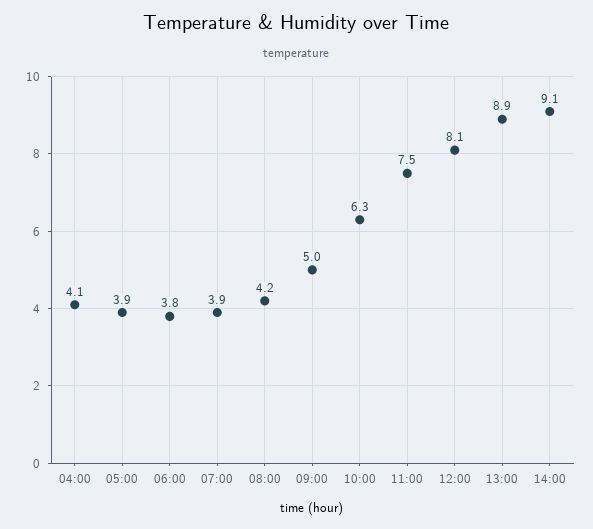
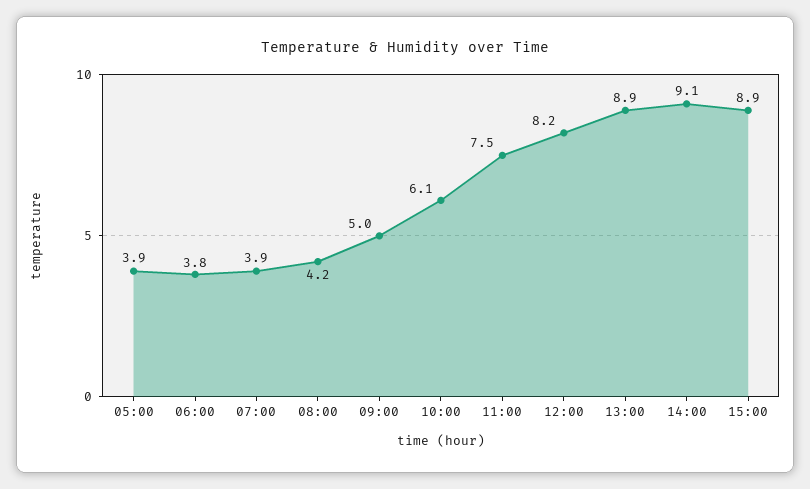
04:00: 4.1 -> none
10:00: 6.3 -> 6.1
12:00: 8.1 -> 8.2
15:00: none -> 8.9

